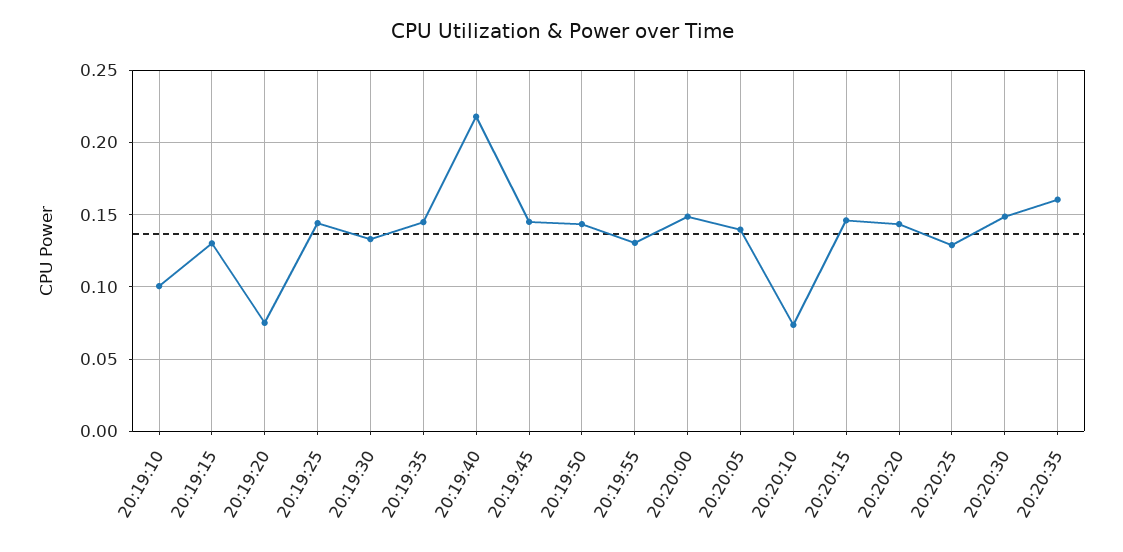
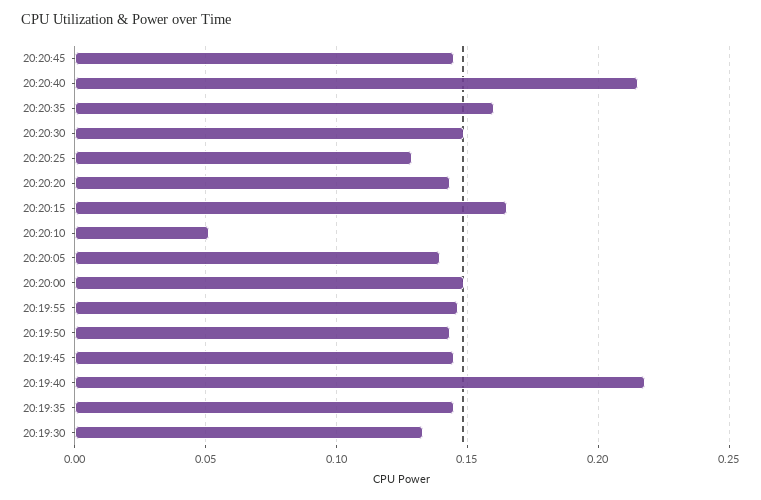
20:19:10: 0.1 -> none
20:19:15: 0.13 -> none
20:19:20: 0.075 -> none
20:19:25: 0.145 -> none
20:19:55: 0.13 -> 0.145
20:20:10: 0.075 -> 0.05
20:20:15: 0.145 -> 0.165
20:20:45: none -> 0.145
20:20:40: none -> 0.215

